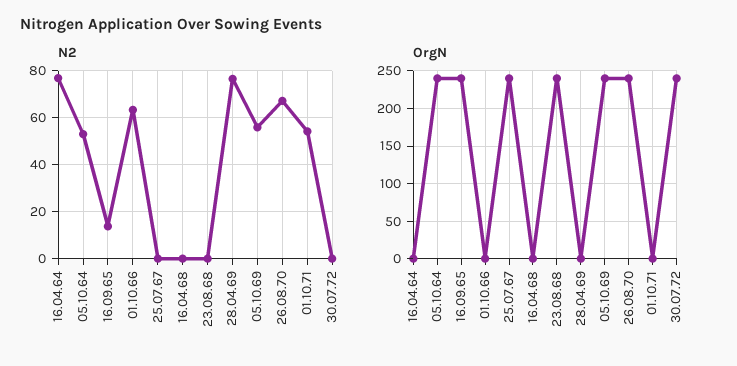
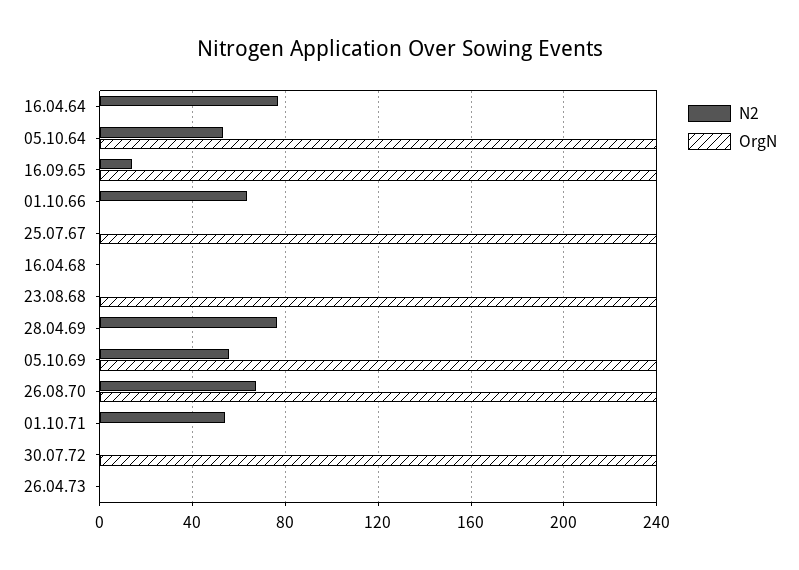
N2, 26.04.73: none -> 0
OrgN, 26.04.73: none -> 0

